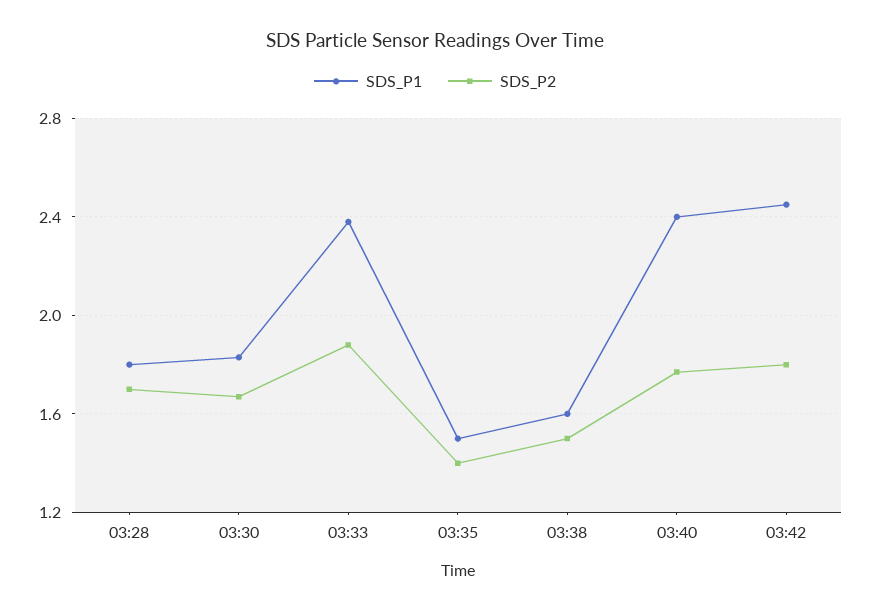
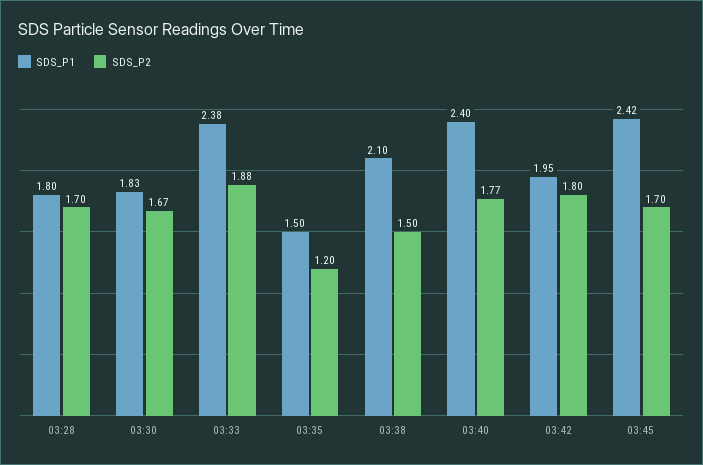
SDS_P2, 03:35: 1.4 -> 1.2
SDS_P1, 03:38: 1.6 -> 2.1
SDS_P1, 03:42: 2.45 -> 1.95
SDS_P1, 03:45: none -> 2.42
SDS_P2, 03:45: none -> 1.7

